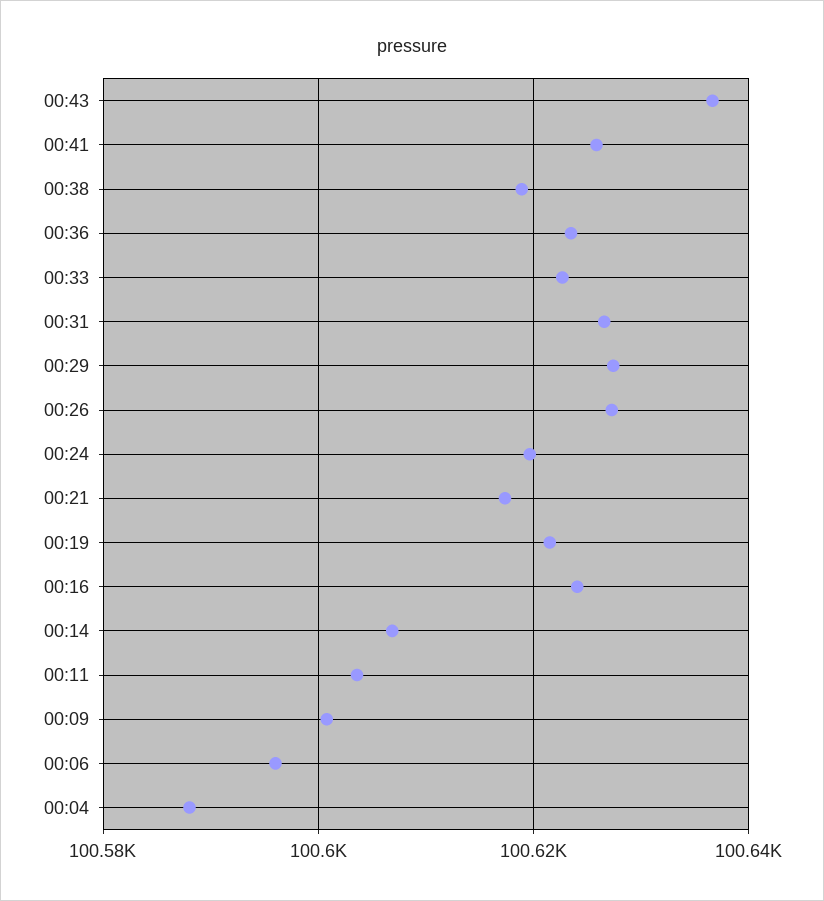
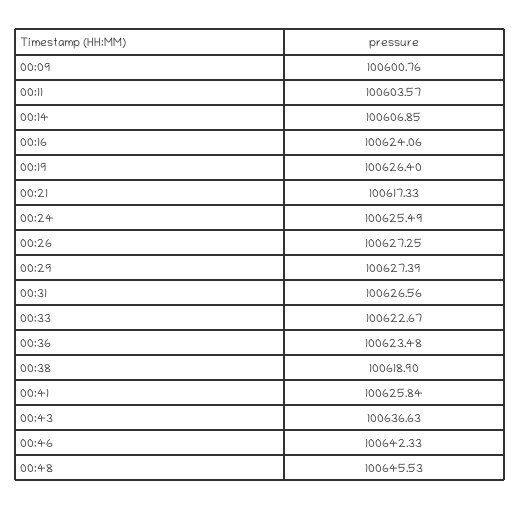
00:24: 100620 -> 100625.49
00:19: 100622 -> 100626.4
00:06: 100596 -> none
00:04: 100588 -> none
00:46: none -> 100642.33
00:48: none -> 100645.53

